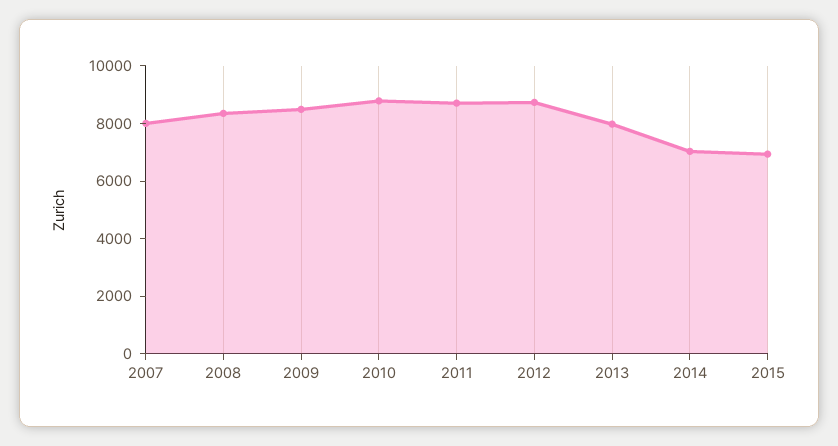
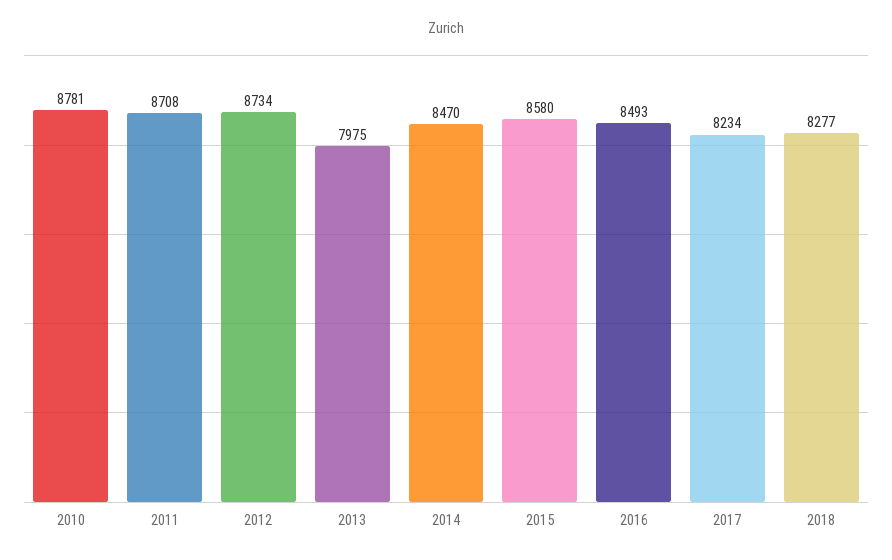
2007: 8000 -> none
2008: 8500 -> none
2009: 8500 -> none
2014: 7000 -> 8470
2015: 7000 -> 8580
2016: none -> 8493
2017: none -> 8234
2018: none -> 8277

